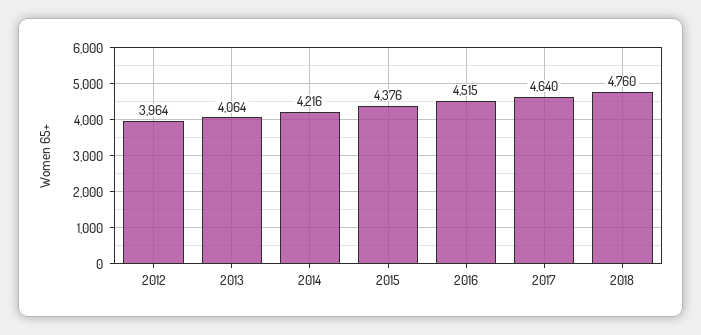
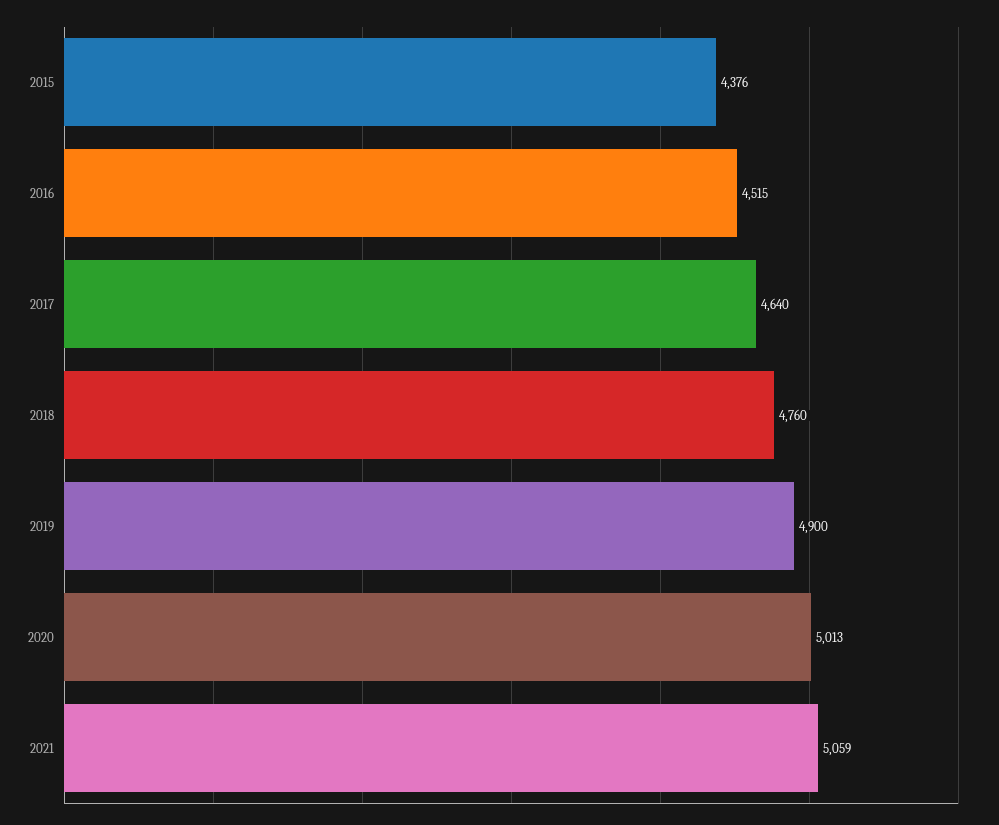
2012: 3964 -> none
2013: 4064 -> none
2014: 4216 -> none
2019: none -> 4900
2020: none -> 5013
2021: none -> 5059

